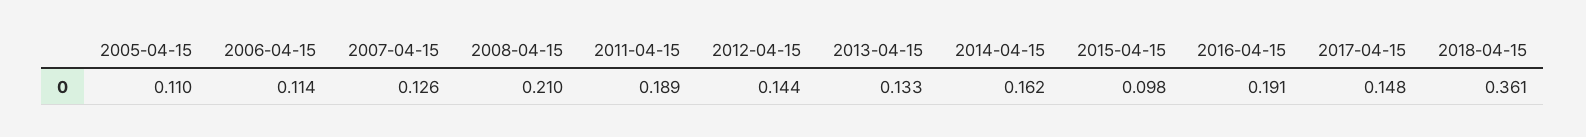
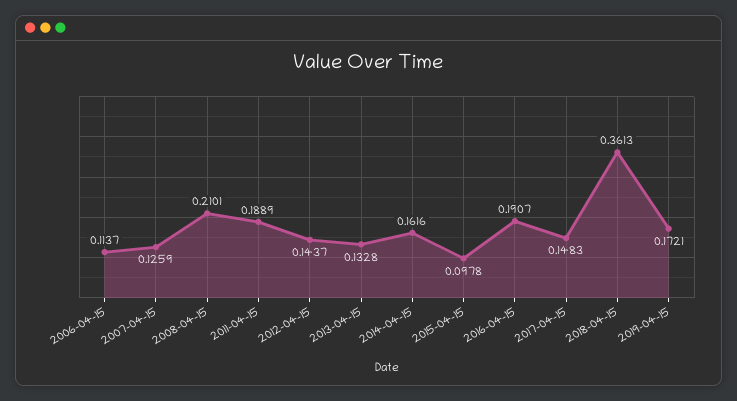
2005-04-15: 0.11 -> none
2019-04-15: none -> 0.1721

